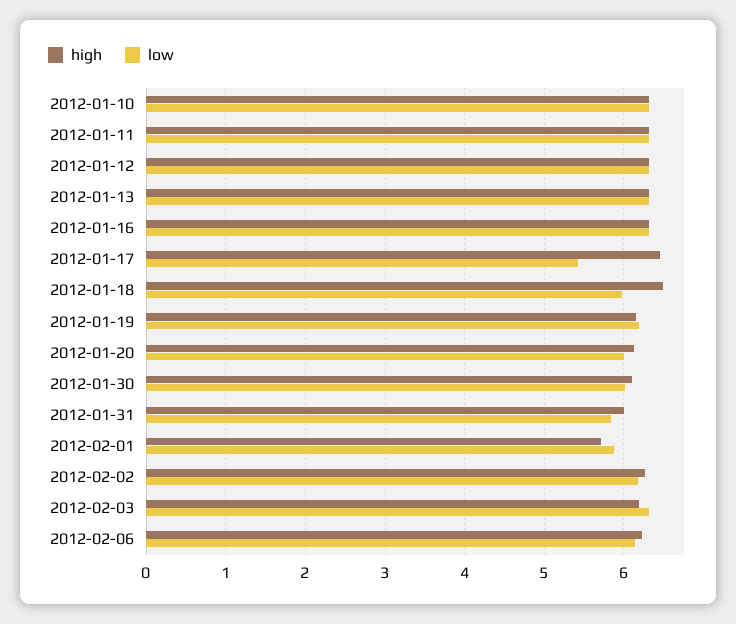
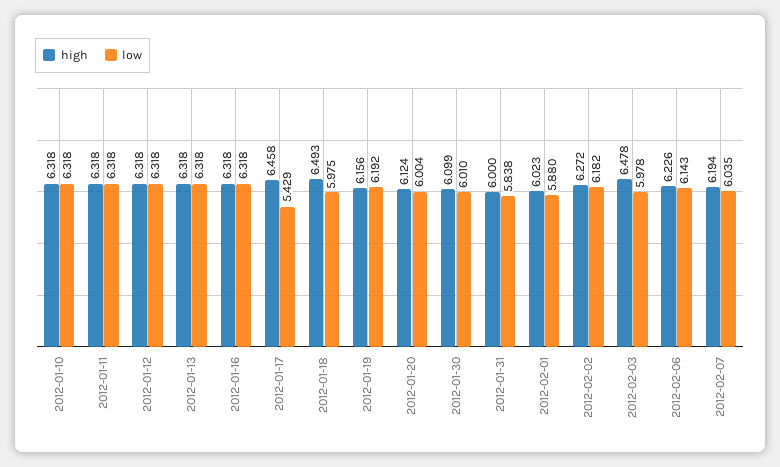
high, 2012-02-01: 5.7 -> 6.023
high, 2012-02-03: 6.2 -> 6.478
low, 2012-02-03: 6.3 -> 5.978
high, 2012-02-07: none -> 6.194
low, 2012-02-07: none -> 6.035

